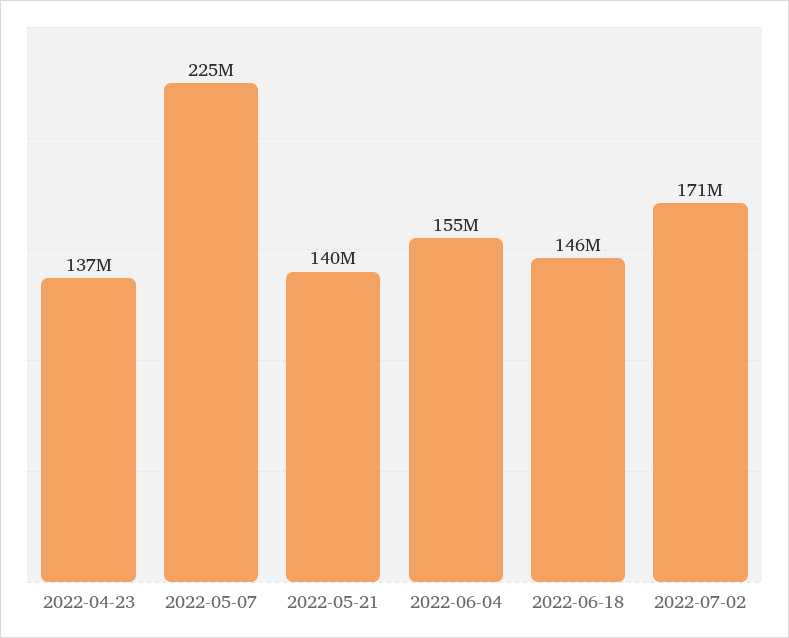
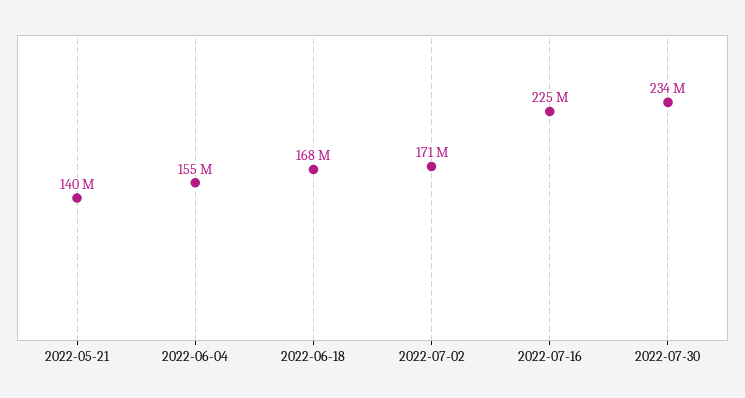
2022-04-23: 137000000 -> none
2022-05-07: 225000000 -> none
2022-06-18: 146000000 -> 168000000
2022-07-16: none -> 225000000
2022-07-30: none -> 234000000

